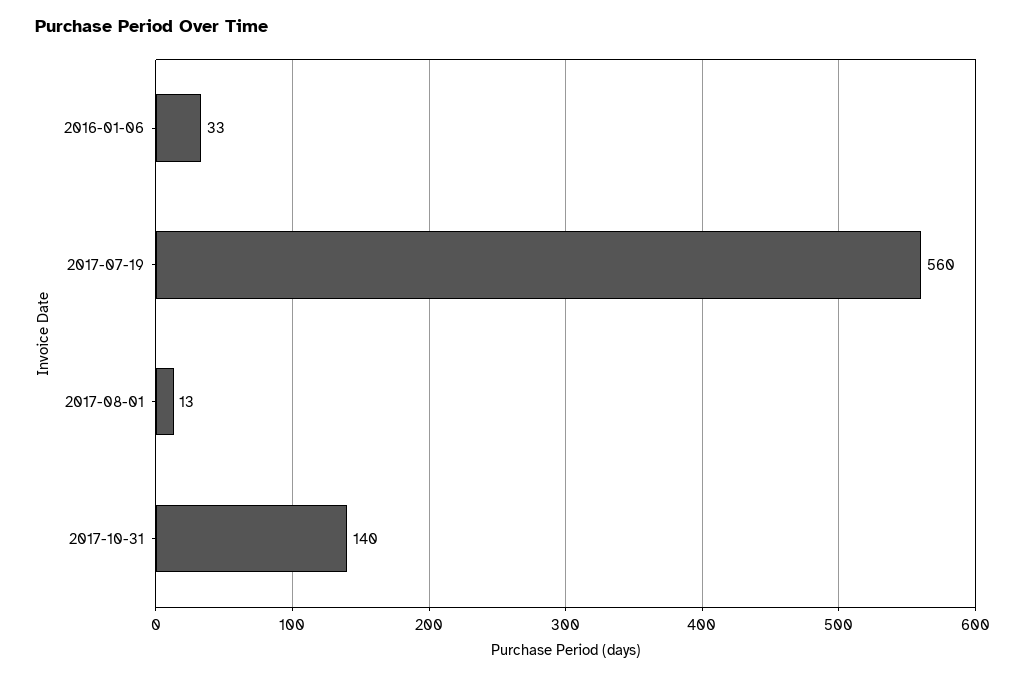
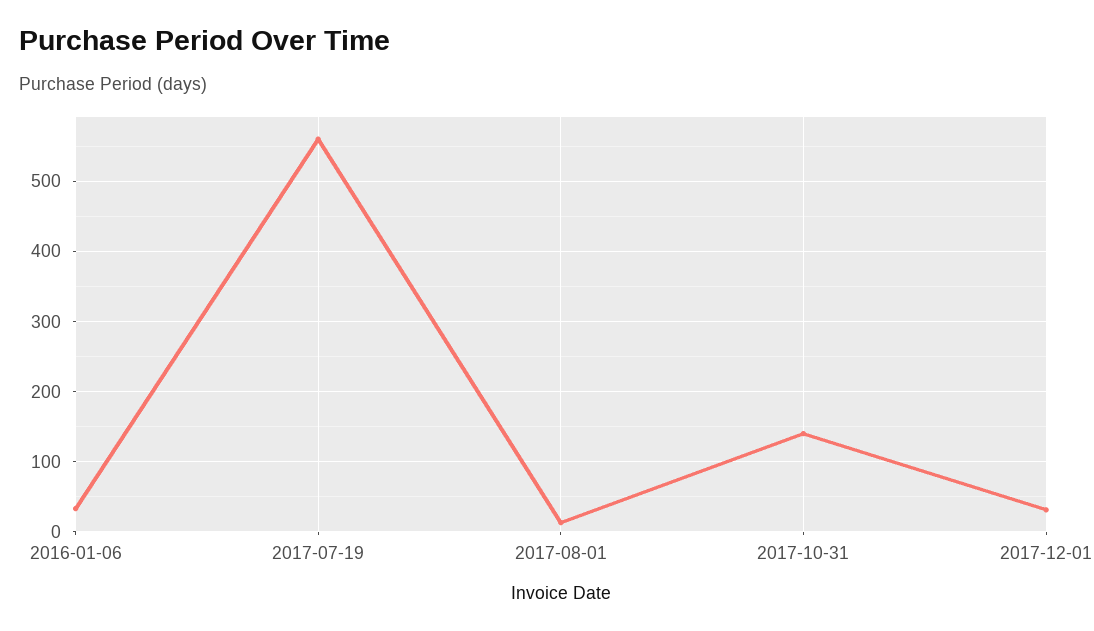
2017-12-01: none -> 30

